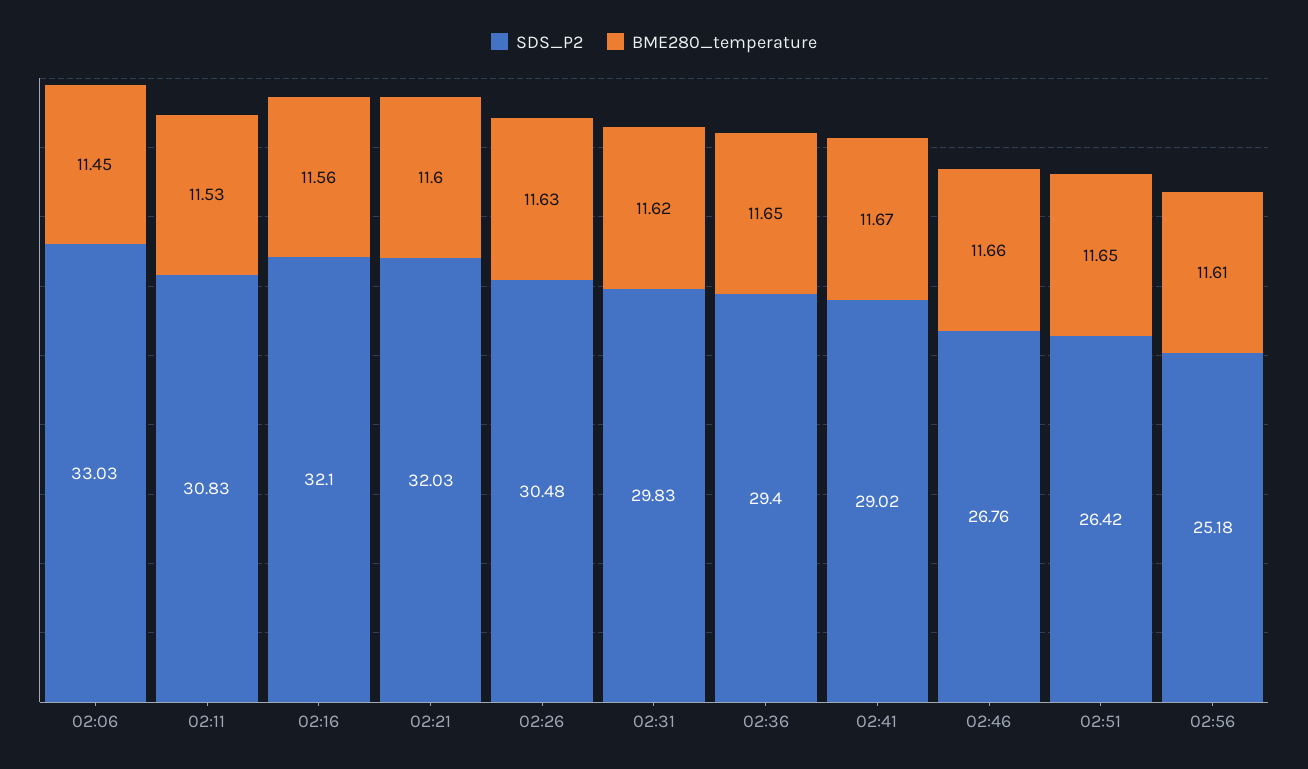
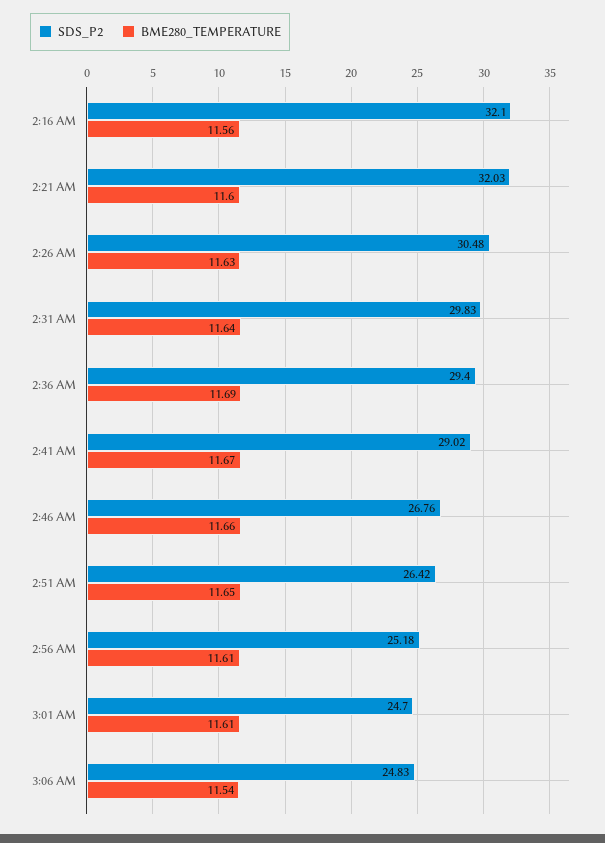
SDS_P2, 02:06: 33.03 -> none
BME280_temperature, 02:06: 11.45 -> none
SDS_P2, 02:11: 30.83 -> none
BME280_temperature, 02:11: 11.53 -> none
BME280_temperature, 02:31: 11.62 -> 11.64
BME280_temperature, 02:36: 11.65 -> 11.69
SDS_P2, 3:01 AM: none -> 24.7
BME280_temperature, 3:01 AM: none -> 11.61
SDS_P2, 3:06 AM: none -> 24.83
BME280_temperature, 3:06 AM: none -> 11.54

